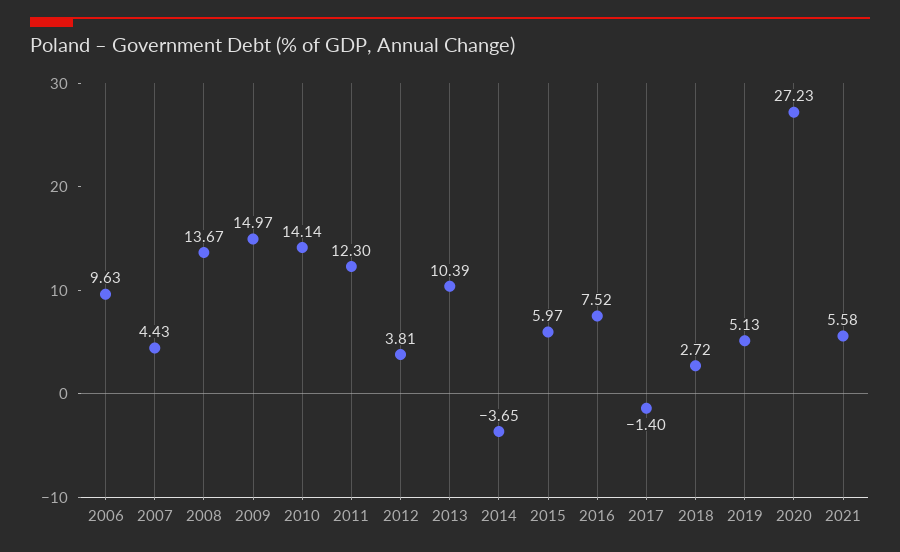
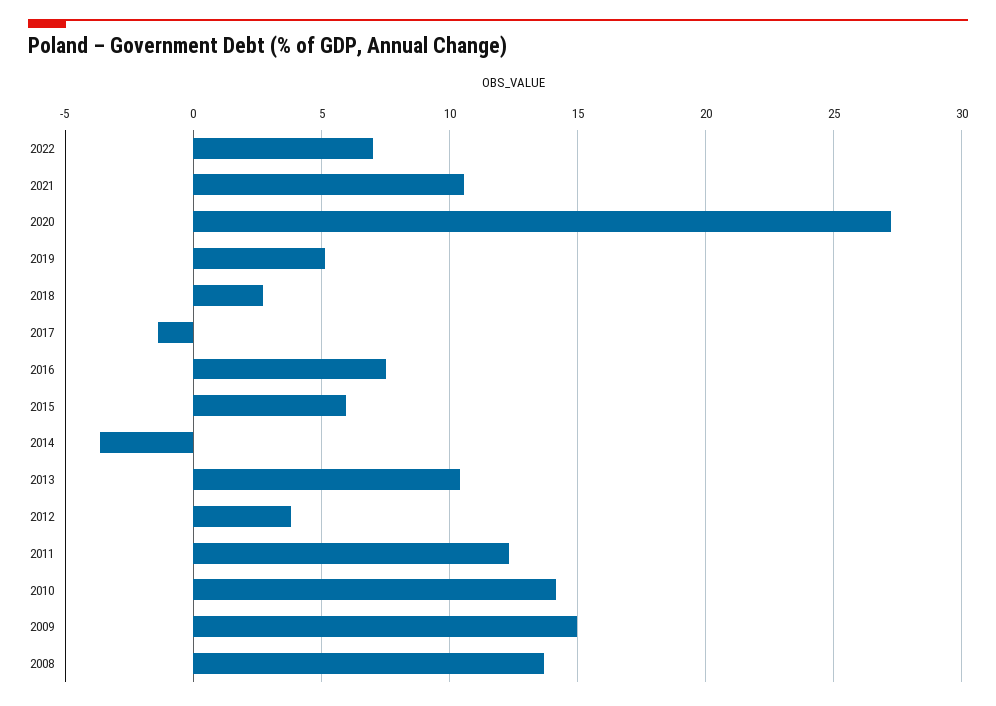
2006: 9.63 -> none
2007: 4.43 -> none
2021: 5.58 -> 10.5
2022: none -> 7

